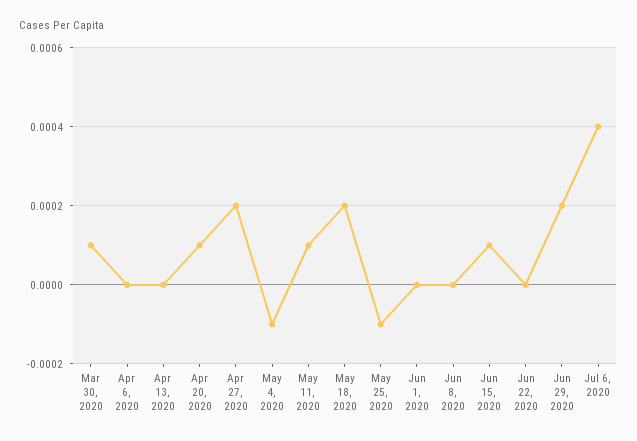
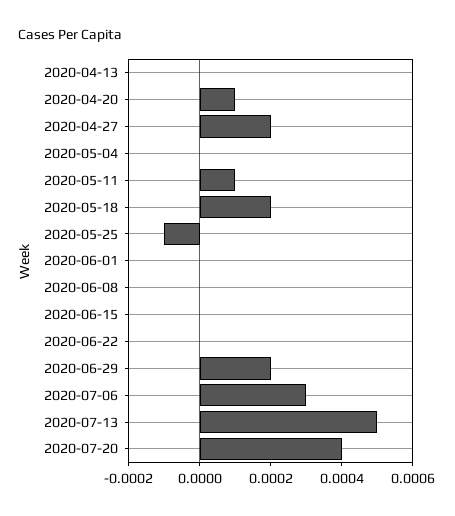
Mar 30, 2020: 0.0001 -> none
Apr 6, 2020: 0 -> none
May 4, 2020: -0.0001 -> 0
Jun 15, 2020: 0.0001 -> 0
Jul 6, 2020: 0.0004 -> 0.0003
2020-07-13: none -> 0.0005
2020-07-20: none -> 0.0004

